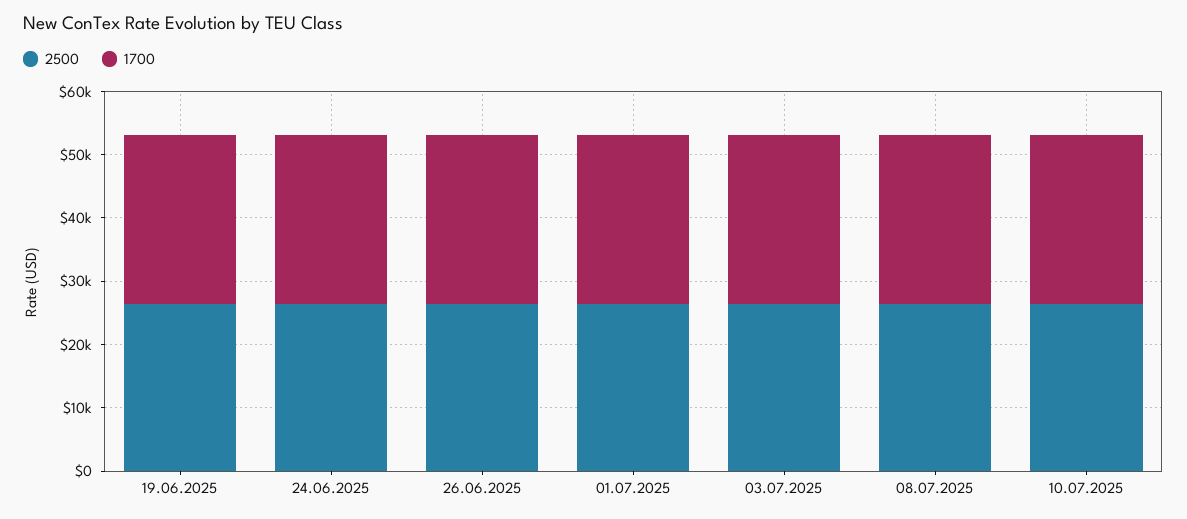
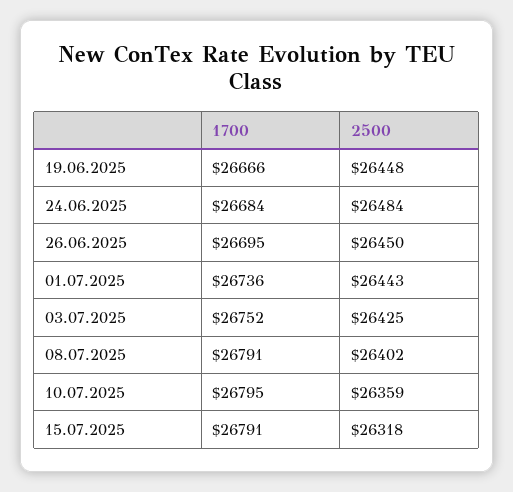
1700, 15.07.2025: none -> 26791
2500, 15.07.2025: none -> 26318

